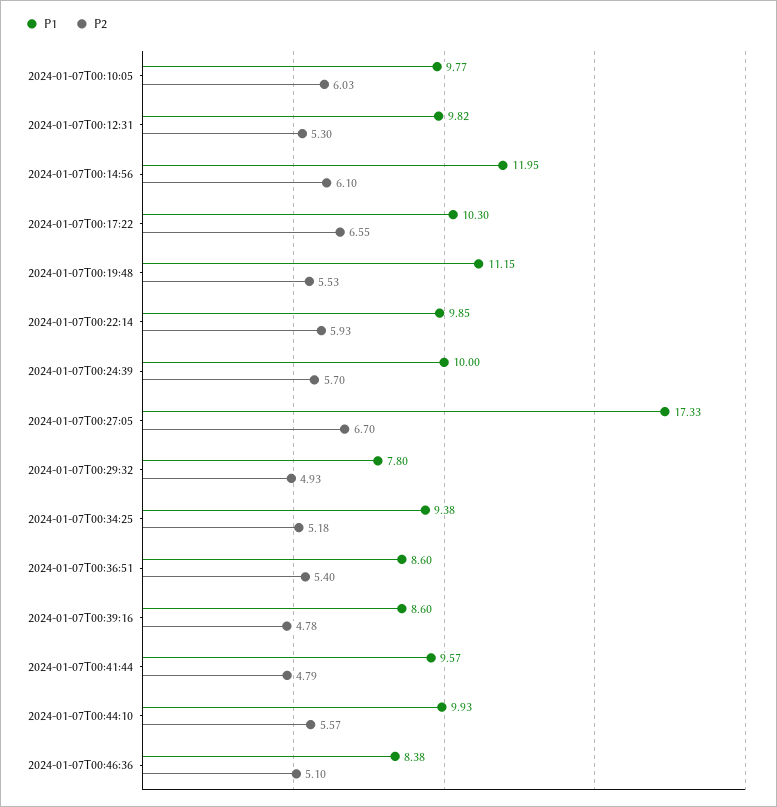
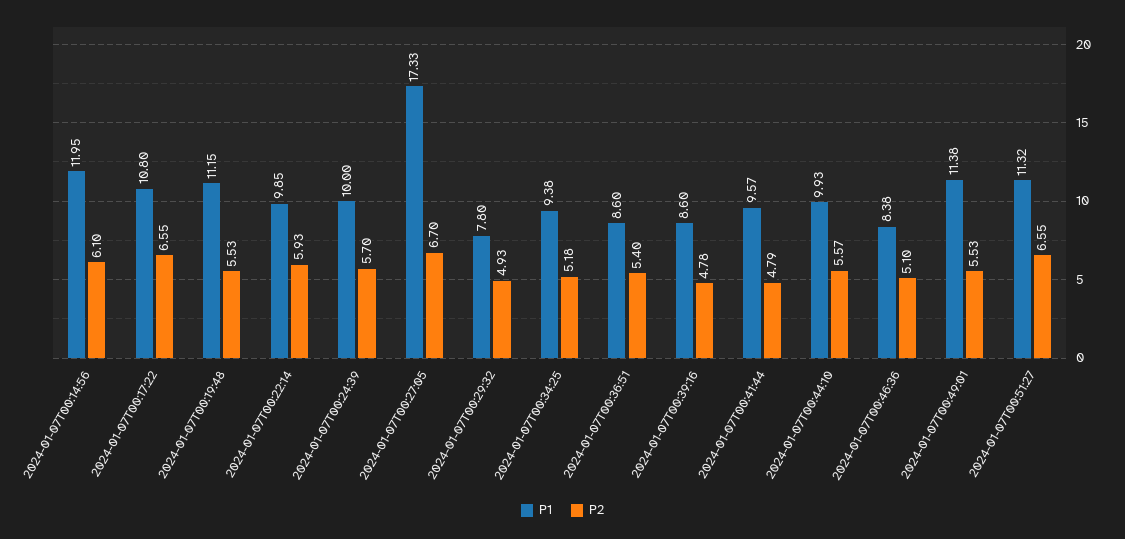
P1, 2024-01-07T00:10:05: 9.77 -> none
P2, 2024-01-07T00:10:05: 6.03 -> none
P1, 2024-01-07T00:12:31: 9.82 -> none
P2, 2024-01-07T00:12:31: 5.3 -> none
P1, 2024-01-07T00:17:22: 10.3 -> 10.8
P1, 2024-01-07T00:49:01: none -> 11.38
P2, 2024-01-07T00:49:01: none -> 5.53
P1, 2024-01-07T00:51:27: none -> 11.32
P2, 2024-01-07T00:51:27: none -> 6.55

